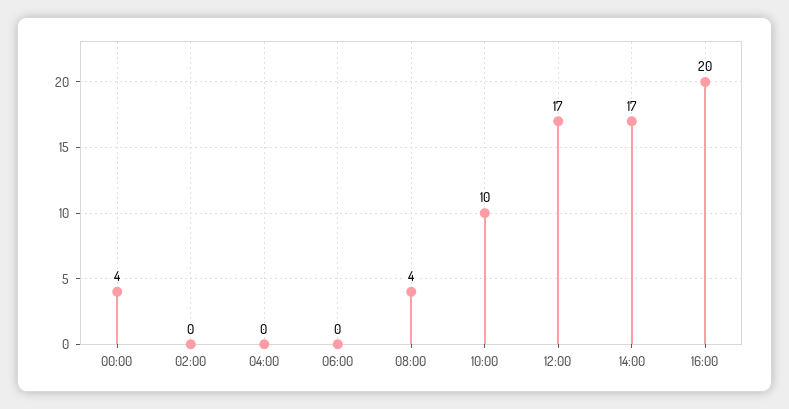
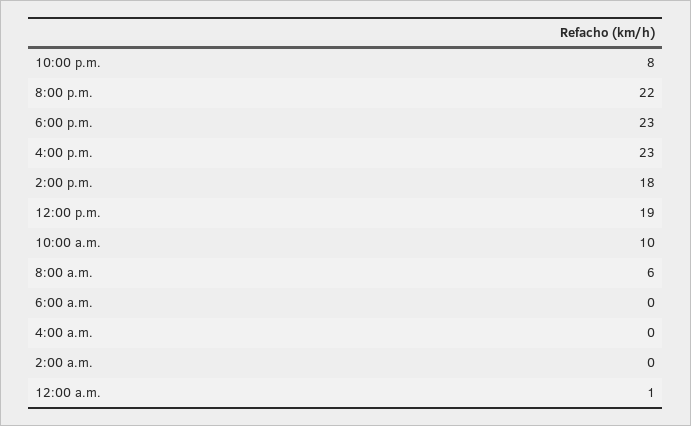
00:00: 4 -> 1
08:00: 4 -> 6
12:00: 17 -> 19
14:00: 17 -> 18
16:00: 20 -> 23
10:00 p.m.: none -> 8
8:00 p.m.: none -> 22
6:00 p.m.: none -> 23

